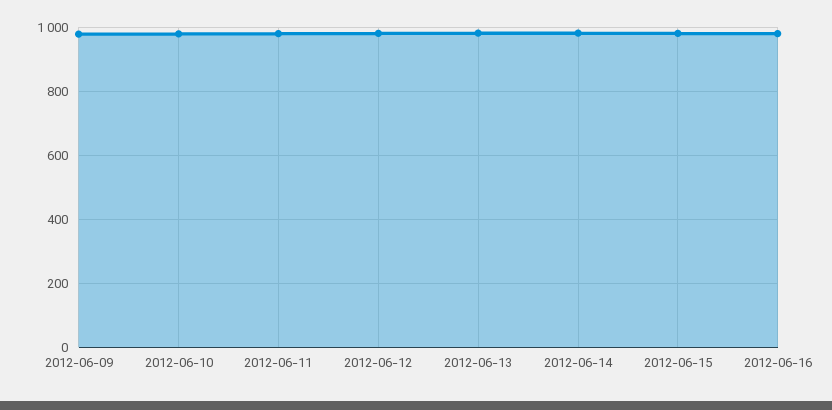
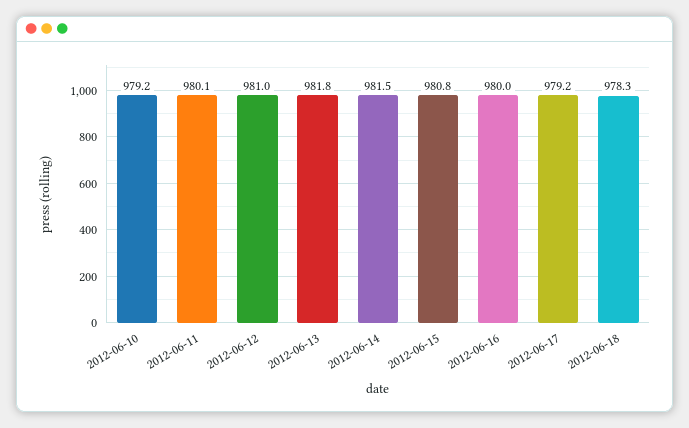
2012-06-09: 980 -> none
2012-06-17: none -> 979.2
2012-06-18: none -> 978.3

